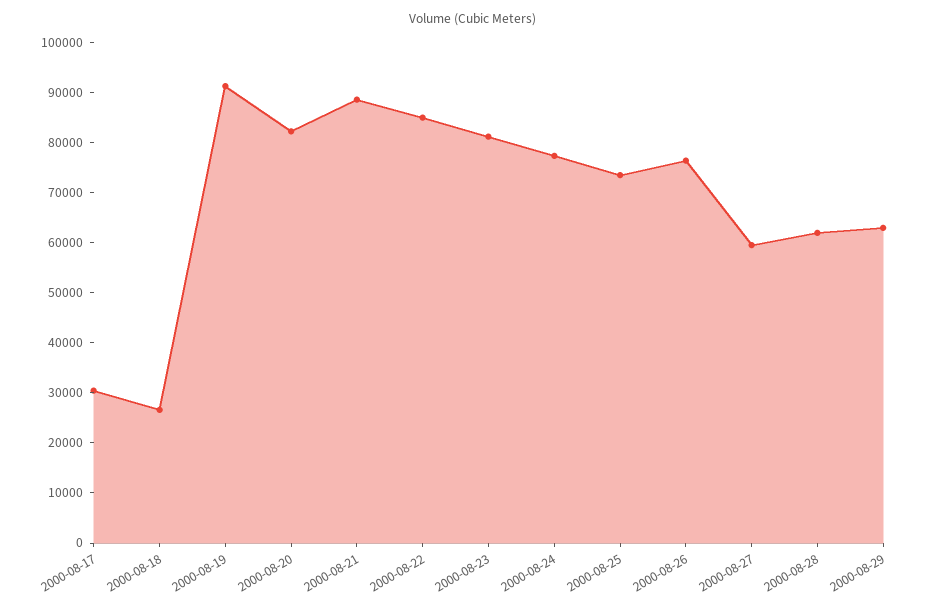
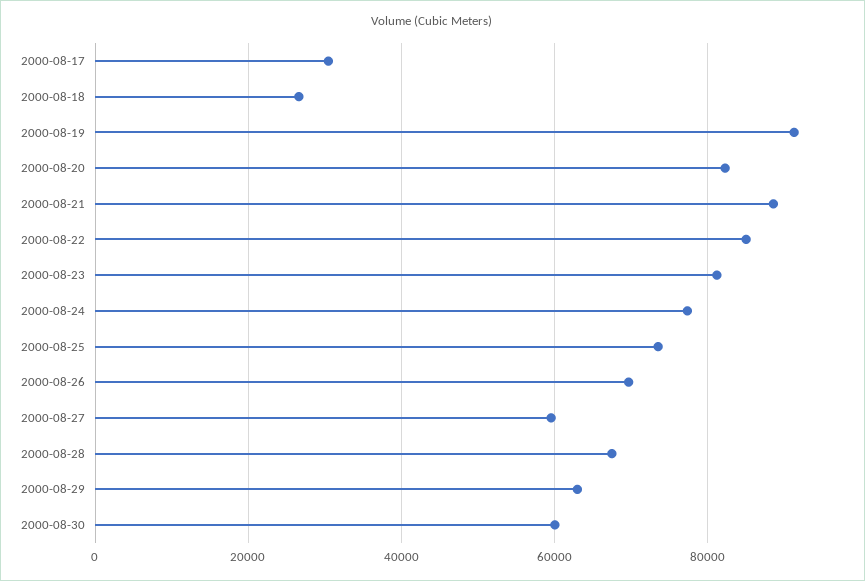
2000-08-26: 76000 -> 70000
2000-08-28: 62000 -> 68000
2000-08-30: none -> 60000

